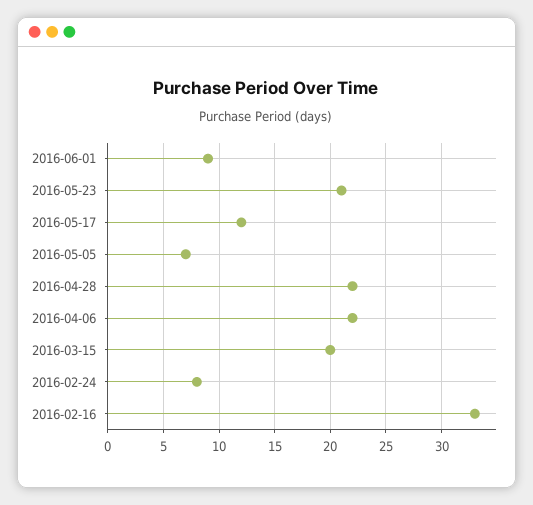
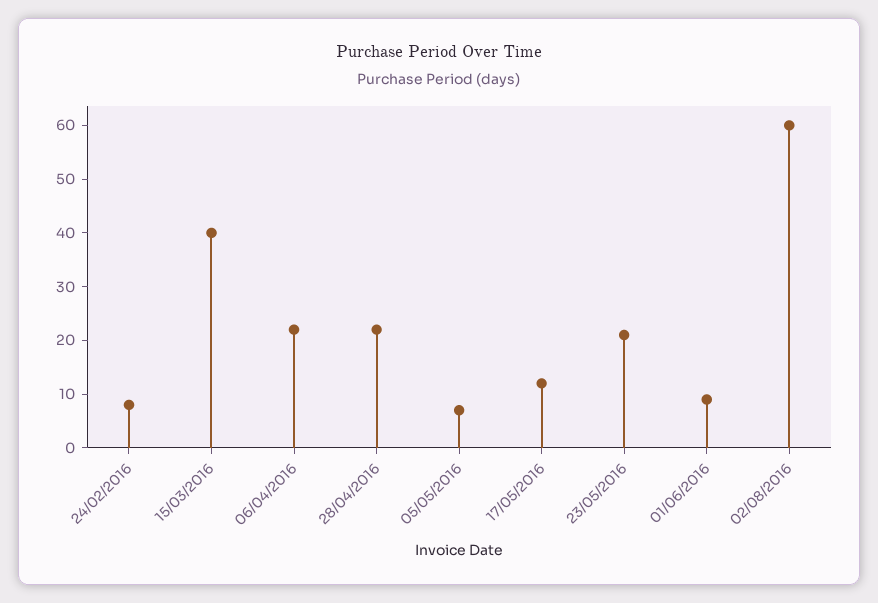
2016-03-15: 20 -> 40
2016-02-16: 33 -> none
02/08/2016: none -> 60

